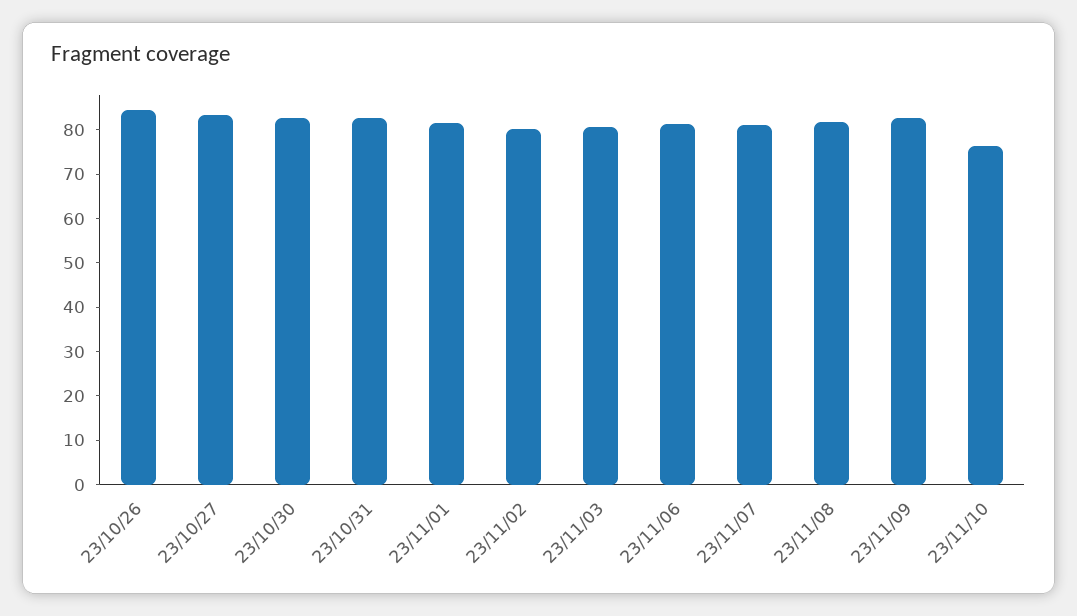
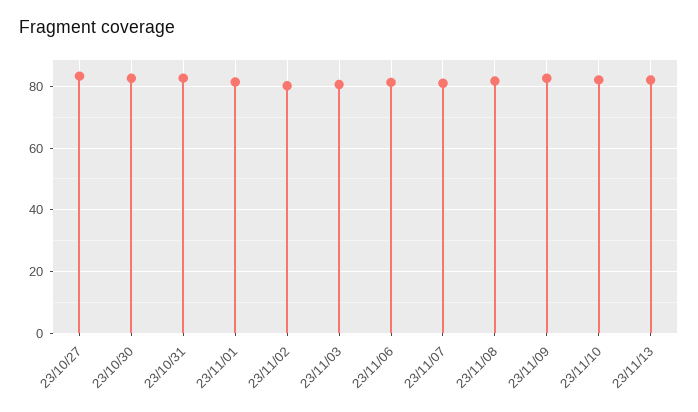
23/10/26: 84 -> none
23/11/10: 76 -> 82
23/11/13: none -> 82

